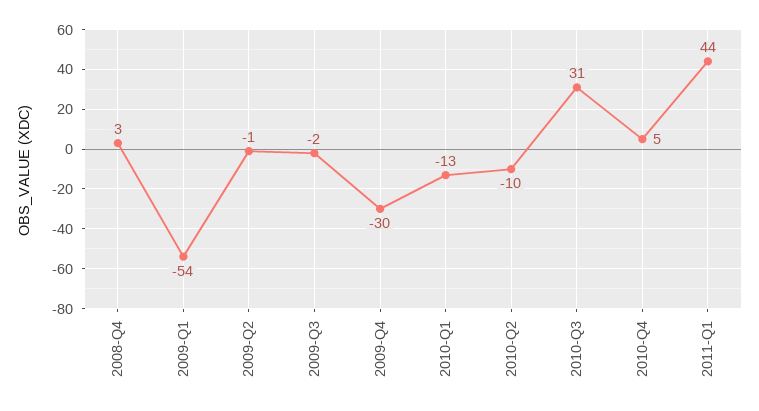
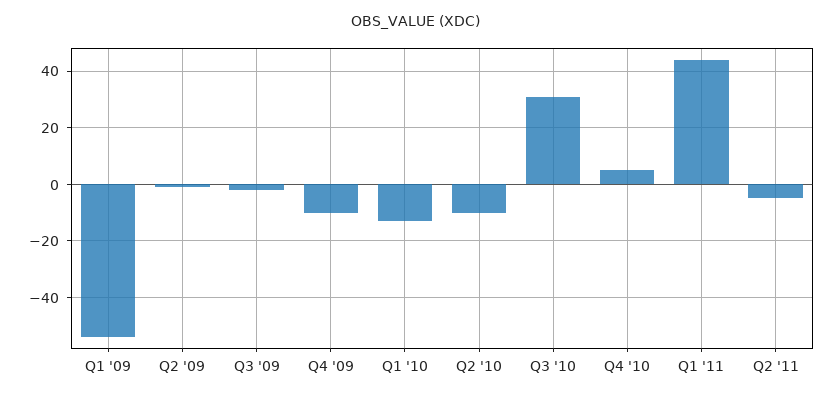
2008-Q4: 3 -> none
2009-Q4: -30 -> -10
Q2 '11: none -> -5

